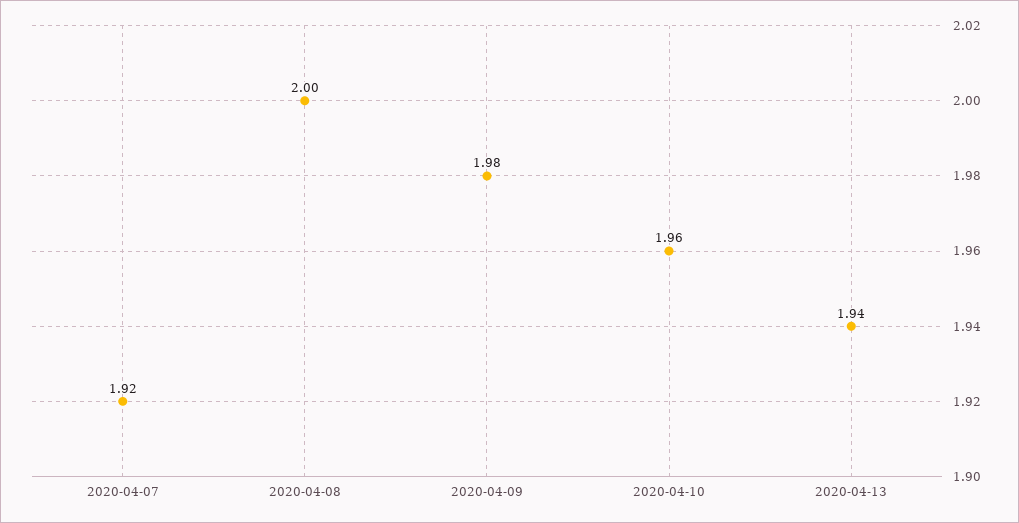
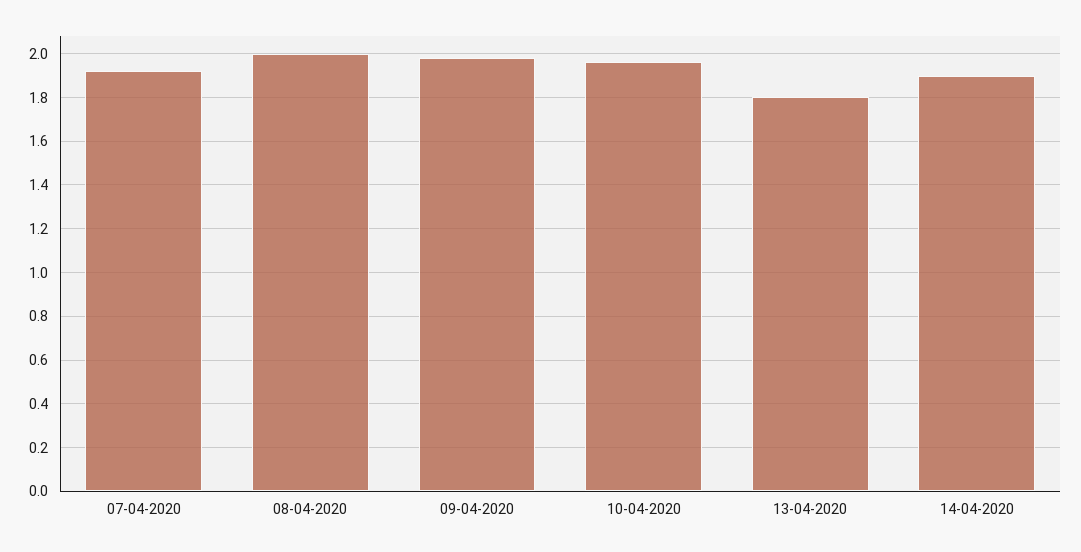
2020-04-13: 1.94 -> 1.8
14-04-2020: none -> 1.9

